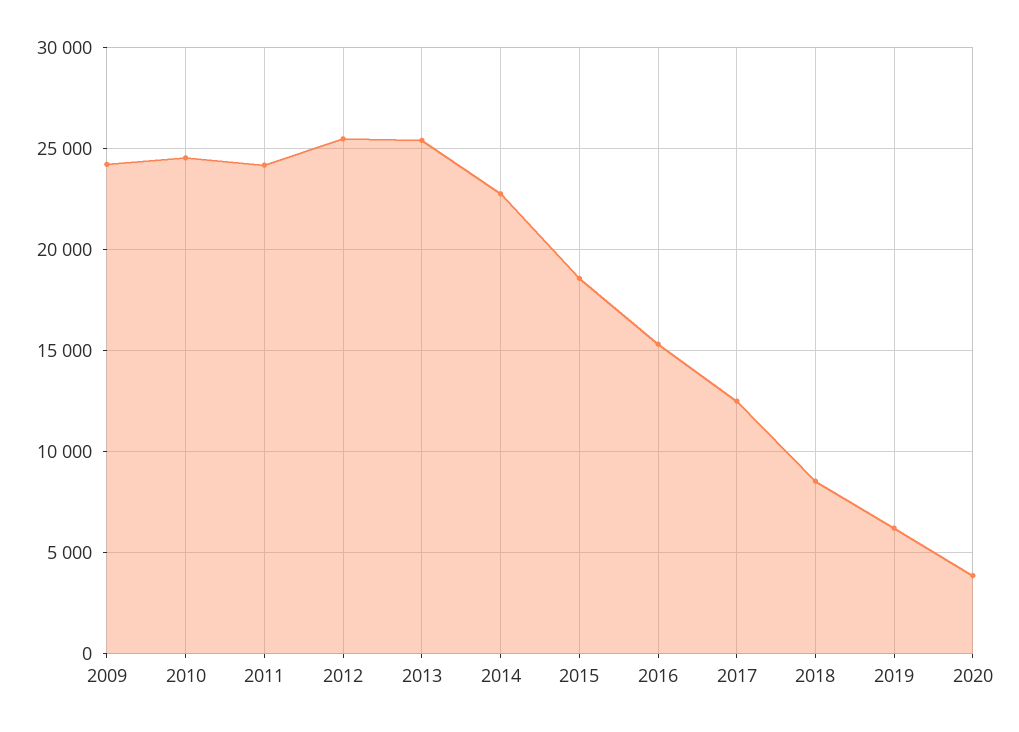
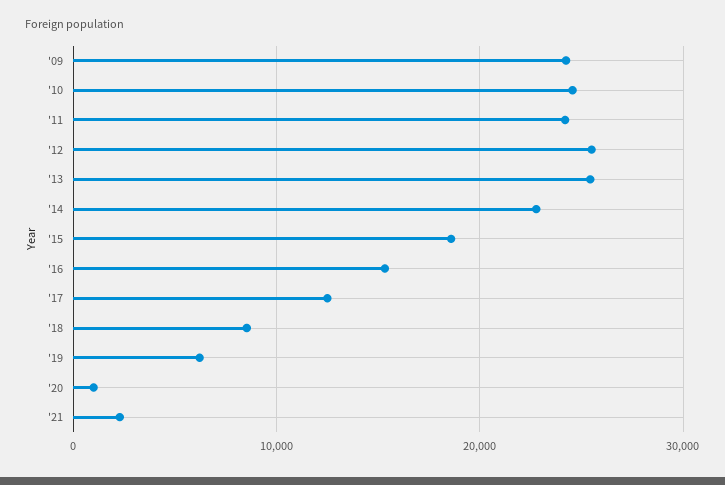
2020: 4000 -> 1000
'21: none -> 2000

